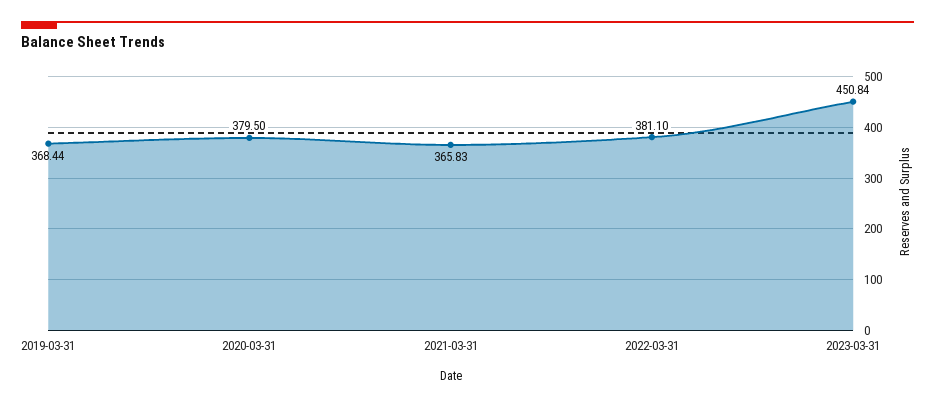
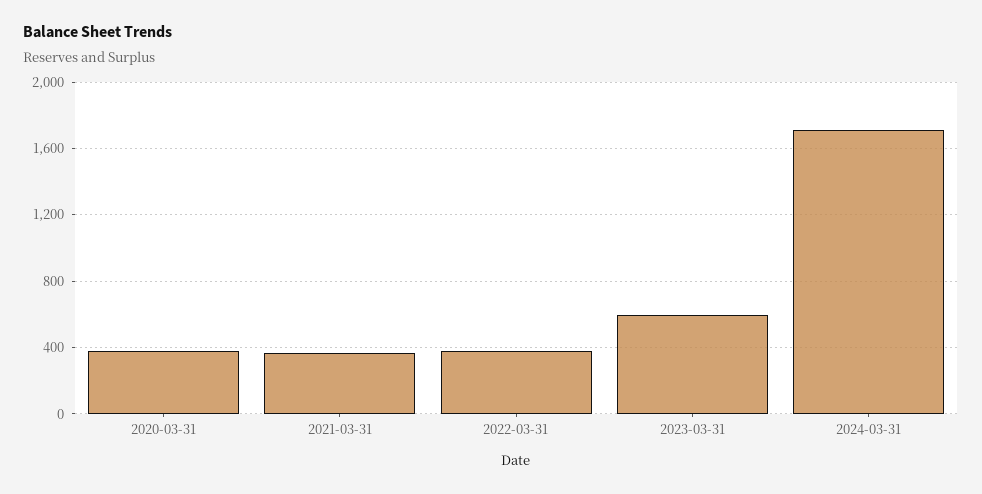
2019-03-31: 368.44 -> none
2023-03-31: 450.84 -> 600
2024-03-31: none -> 1700

